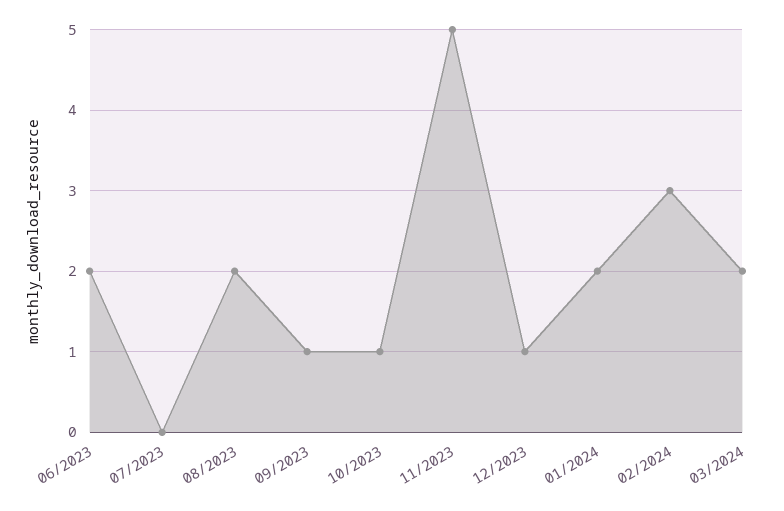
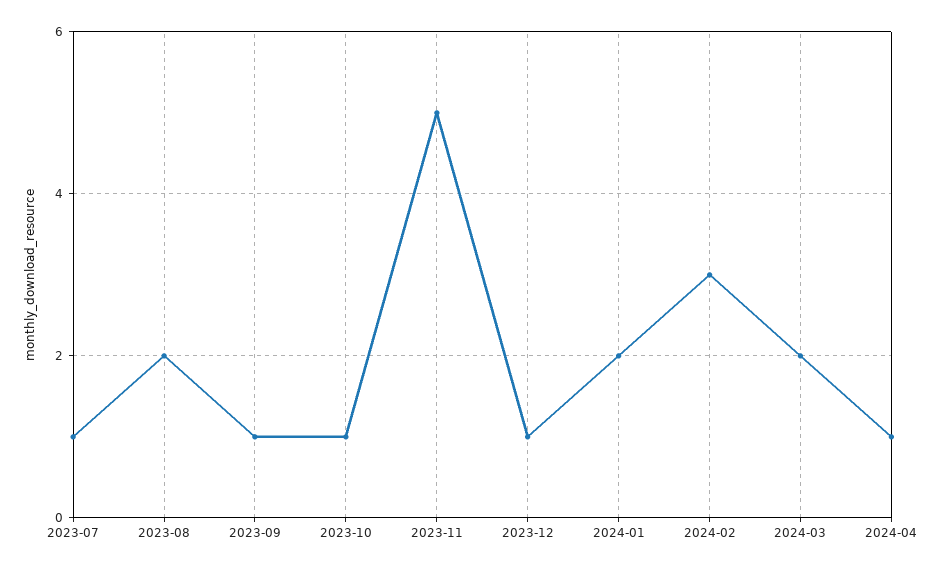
06/2023: 2 -> none
07/2023: 0 -> 1
2024-04: none -> 1

